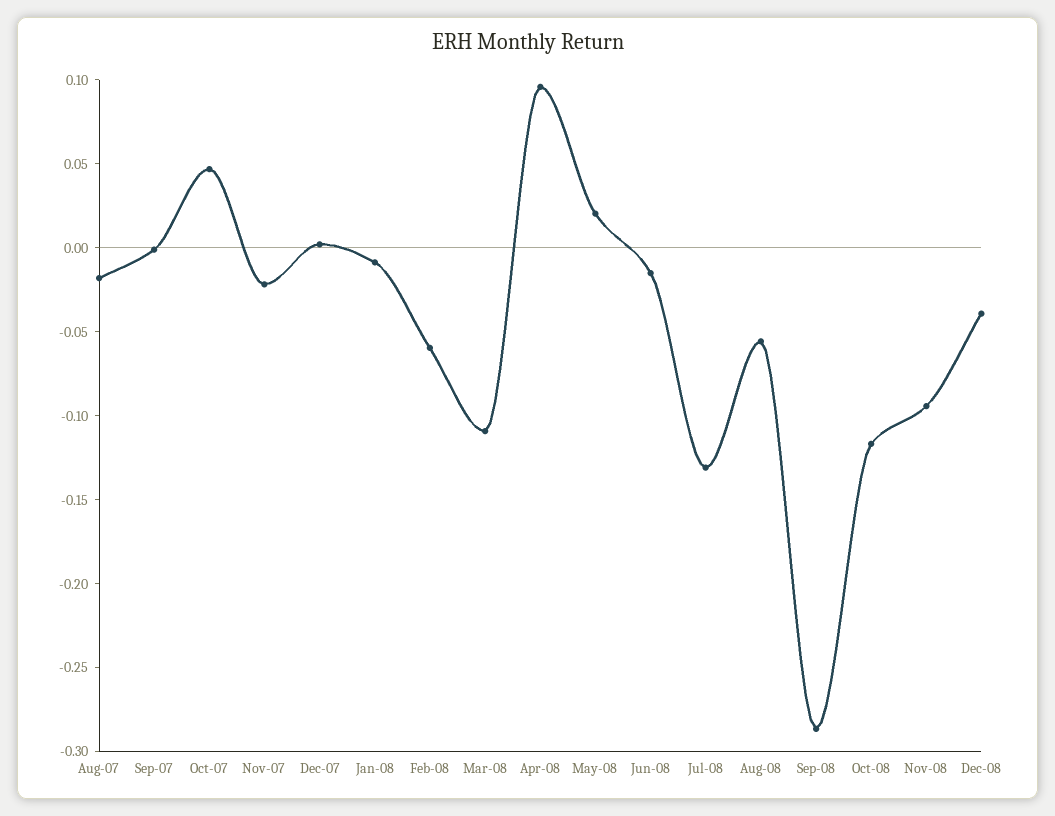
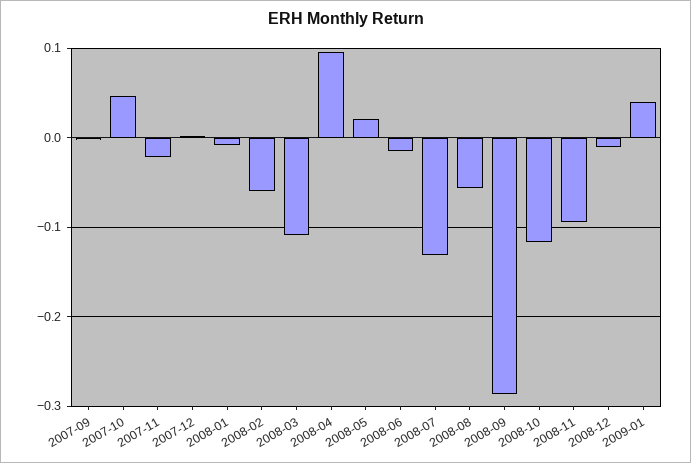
Aug-07: -0.02 -> none
Dec-08: -0.04 -> -0.01
2009-01: none -> 0.04

